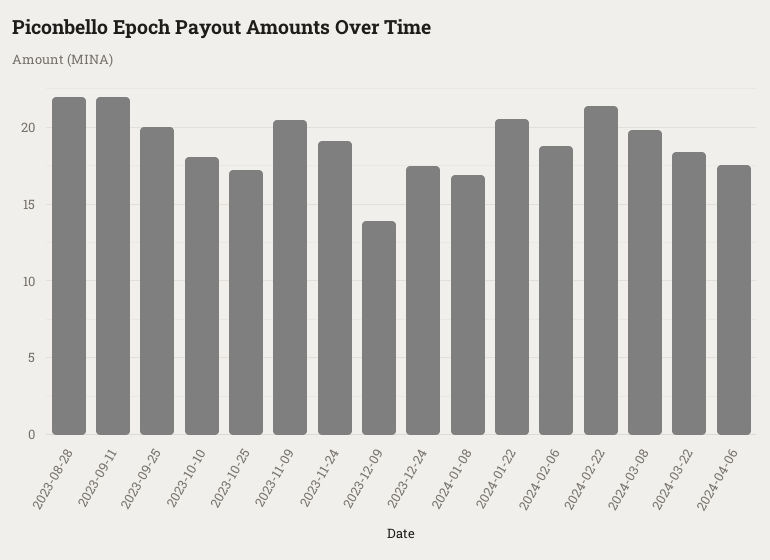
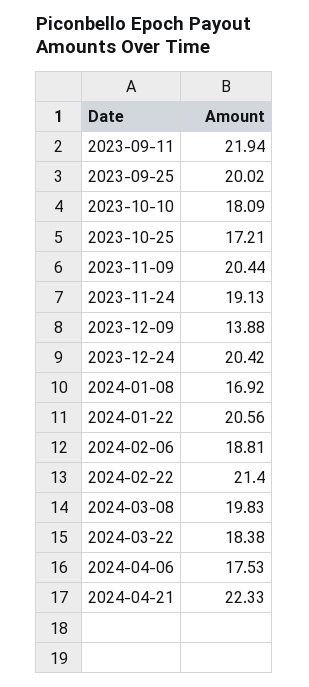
2023-08-28: 22 -> none
2023-12-24: 17.5 -> 20.42
2024-04-21: none -> 22.33

